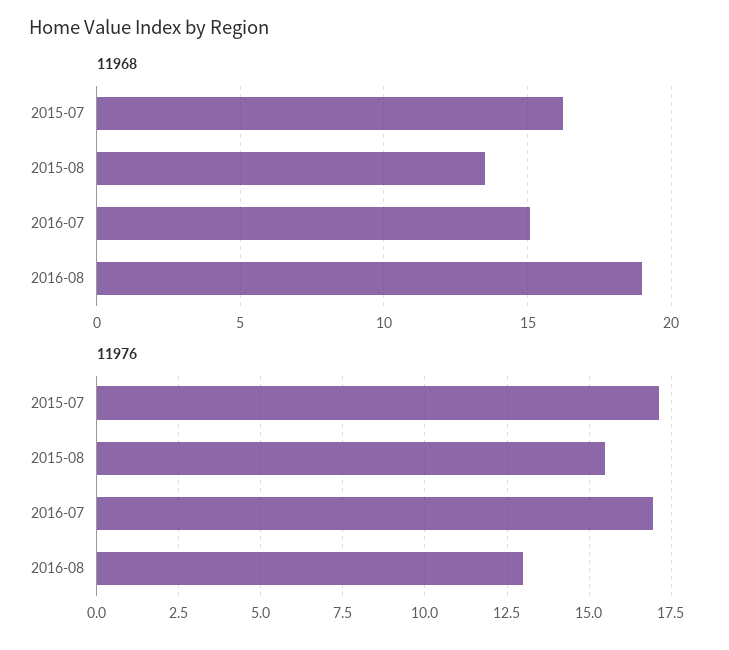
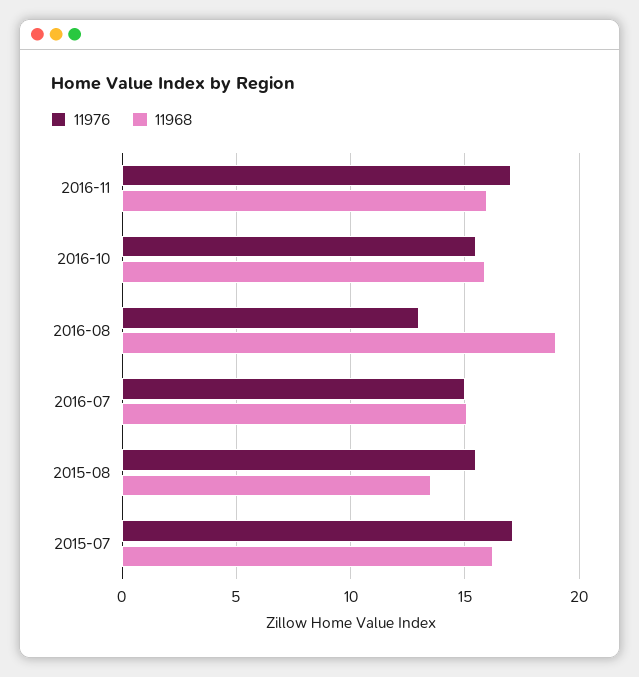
11976, 2016-07: 17 -> 15
11976, 2016-11: none -> 17
11968, 2016-11: none -> 16
11976, 2016-10: none -> 15.5
11968, 2016-10: none -> 16

